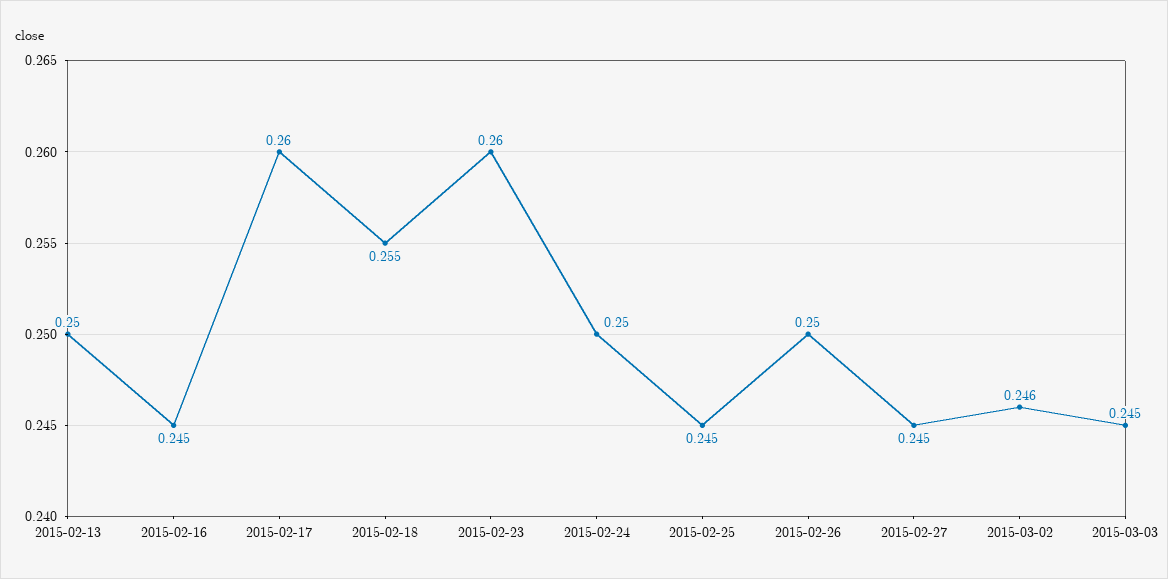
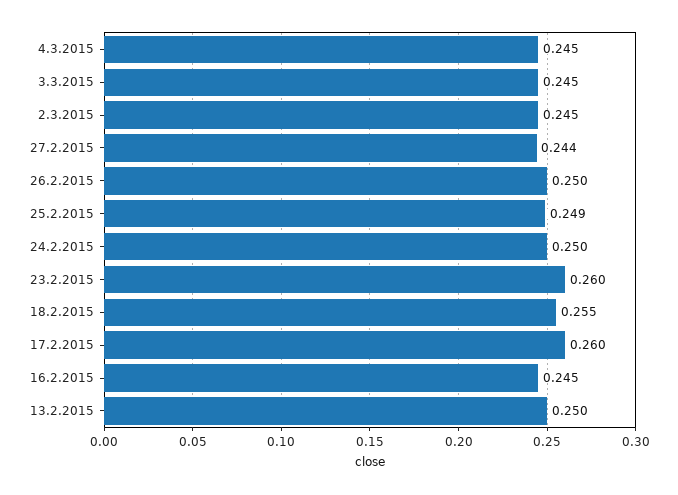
2015-02-25: 0.245 -> 0.249
2015-02-27: 0.245 -> 0.244
2015-03-02: 0.246 -> 0.245
4.3.2015: none -> 0.245

